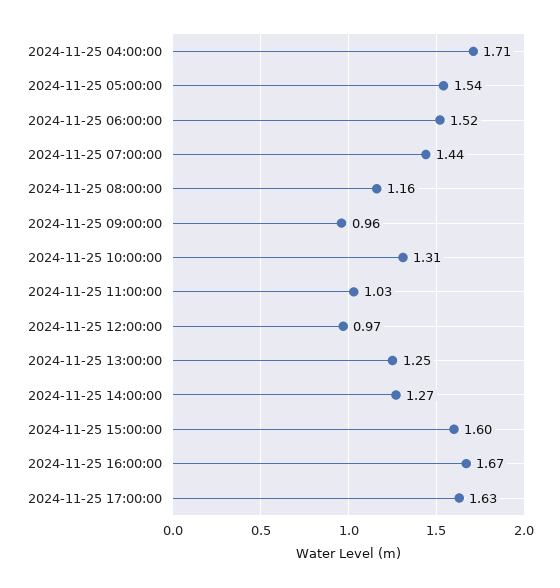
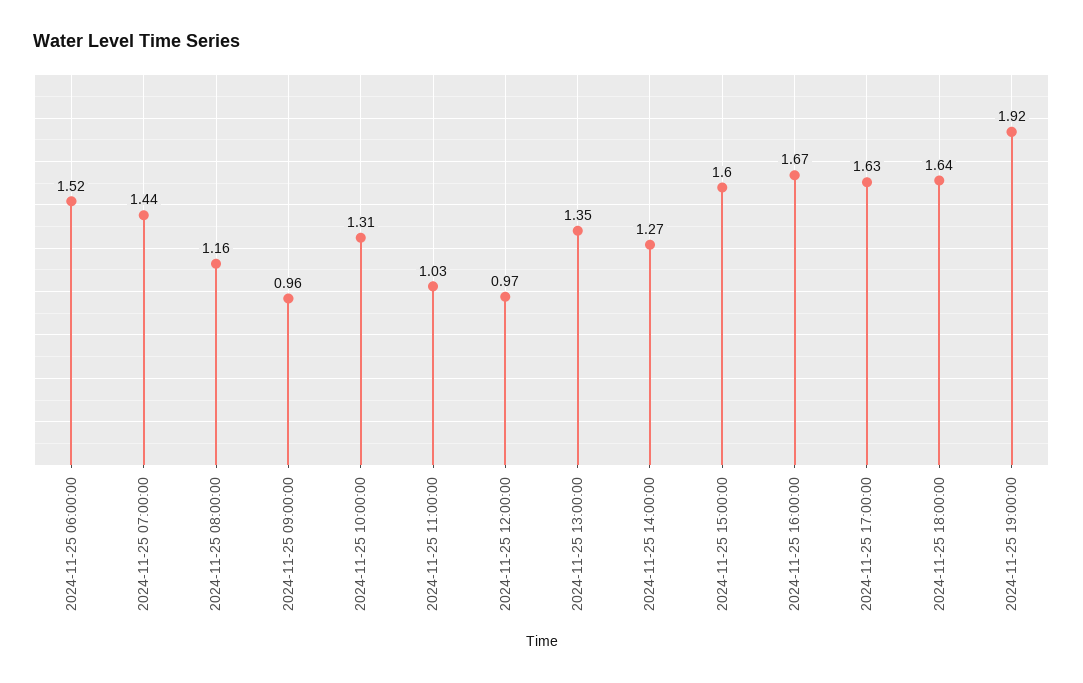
2024-11-25 04:00:00: 1.71 -> none
2024-11-25 05:00:00: 1.54 -> none
2024-11-25 13:00:00: 1.25 -> 1.35
2024-11-25 18:00:00: none -> 1.64
2024-11-25 19:00:00: none -> 1.92

